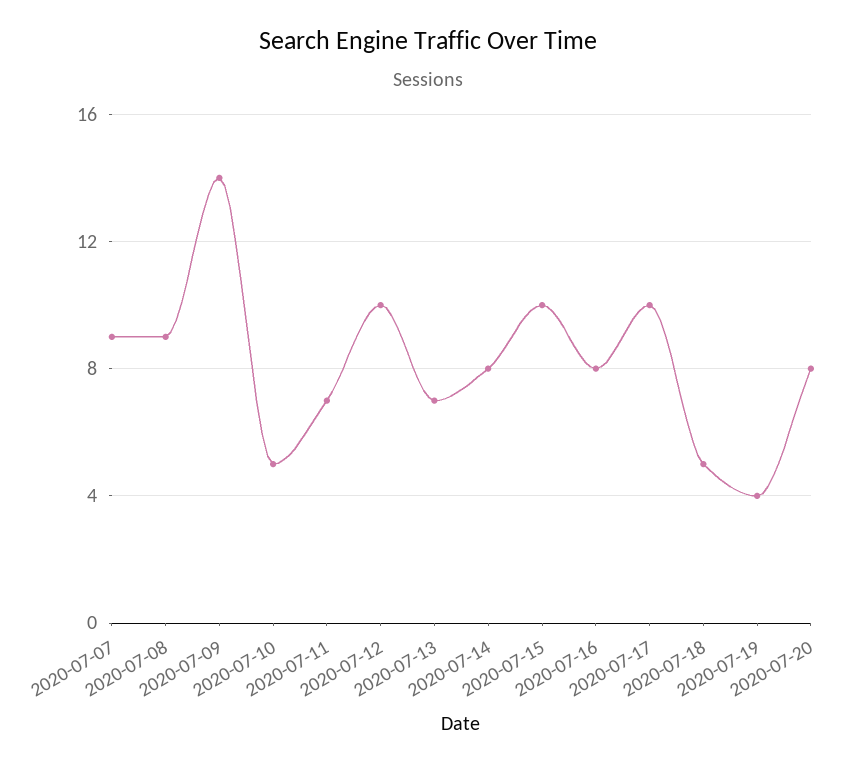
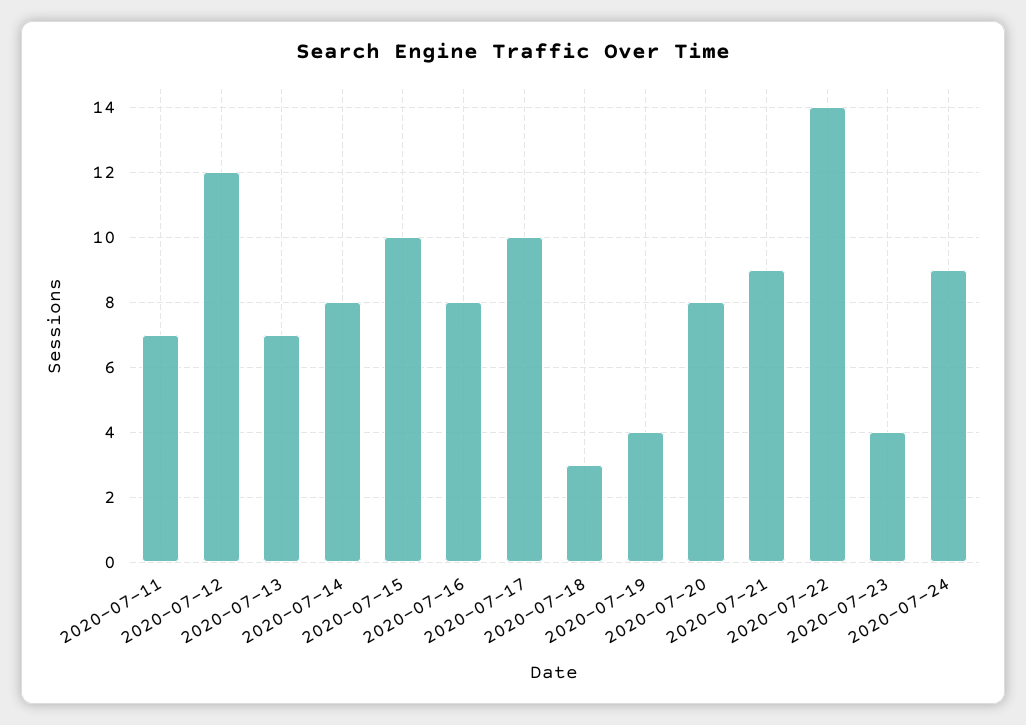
2020-07-07: 9 -> none
2020-07-08: 9 -> none
2020-07-09: 14 -> none
2020-07-10: 5 -> none
2020-07-12: 10 -> 12
2020-07-18: 5 -> 3
2020-07-21: none -> 9
2020-07-22: none -> 14
2020-07-23: none -> 4
2020-07-24: none -> 9

